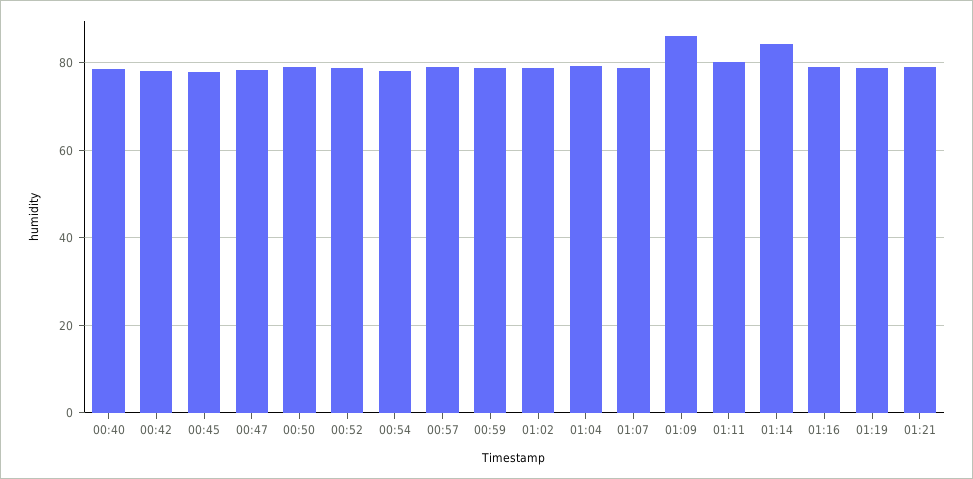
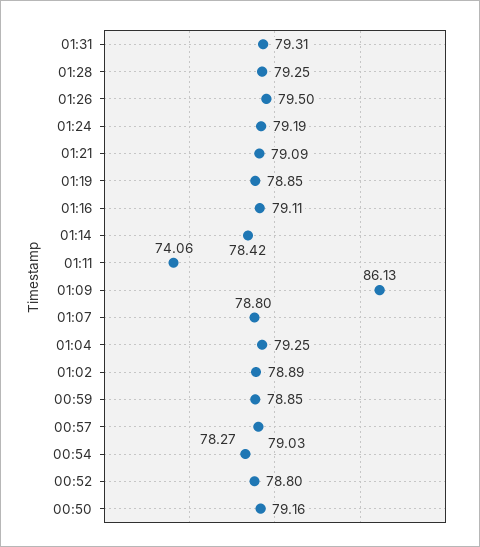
00:40: 78 -> none
00:42: 78 -> none
00:45: 78 -> none
00:47: 78 -> none
01:11: 80 -> 74.06
01:14: 84 -> 78.42
01:31: none -> 79.31
01:28: none -> 79.25
01:26: none -> 79.5
01:24: none -> 79.19

